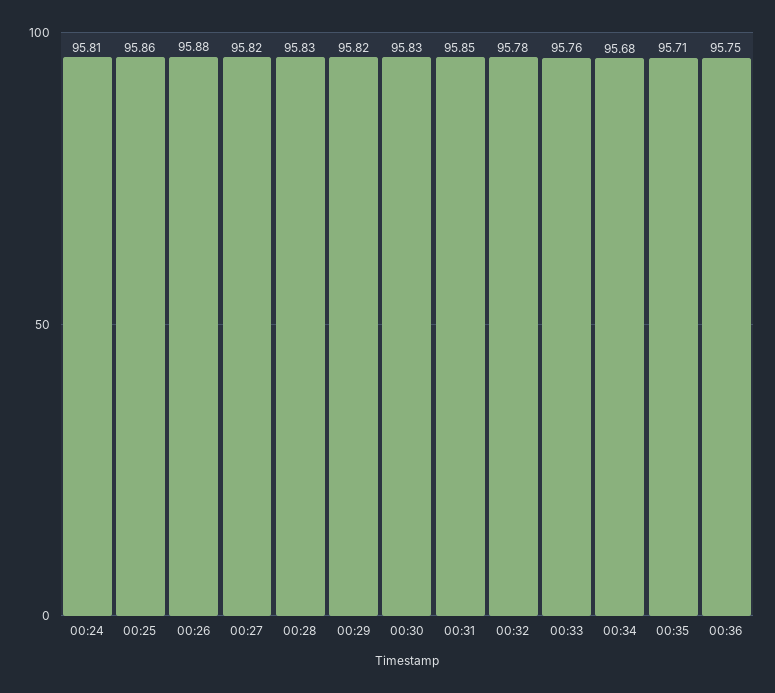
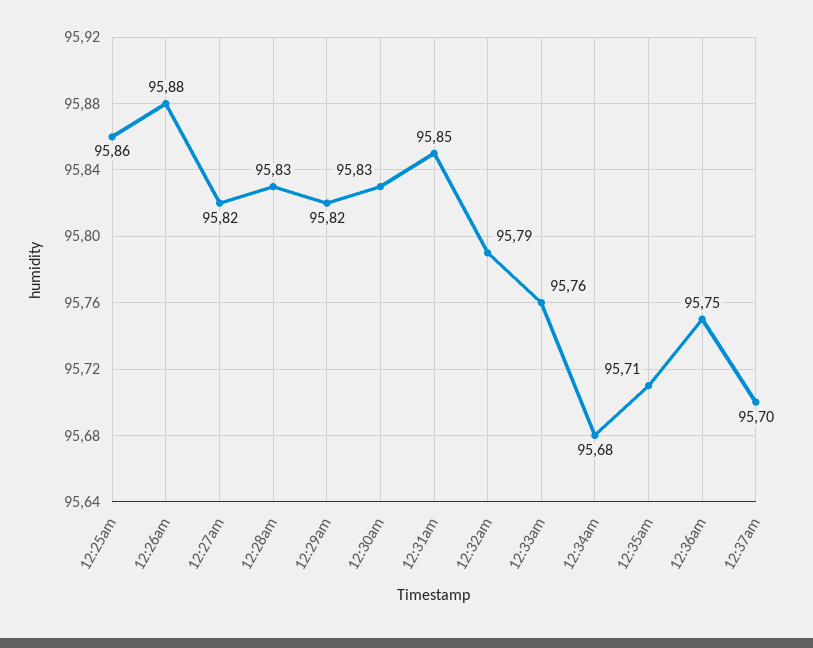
00:24: 95.81 -> none
00:32: 95.78 -> 95.79
12:37am: none -> 95.7

